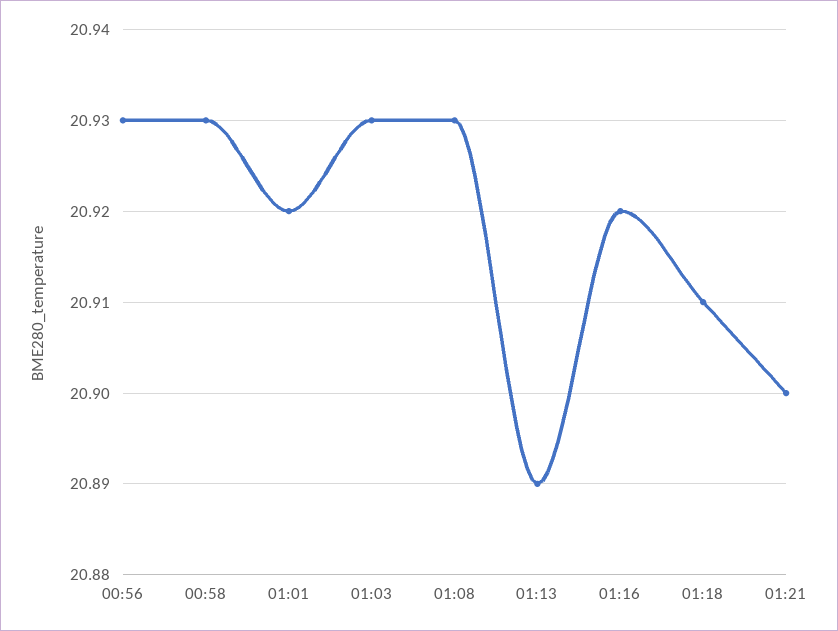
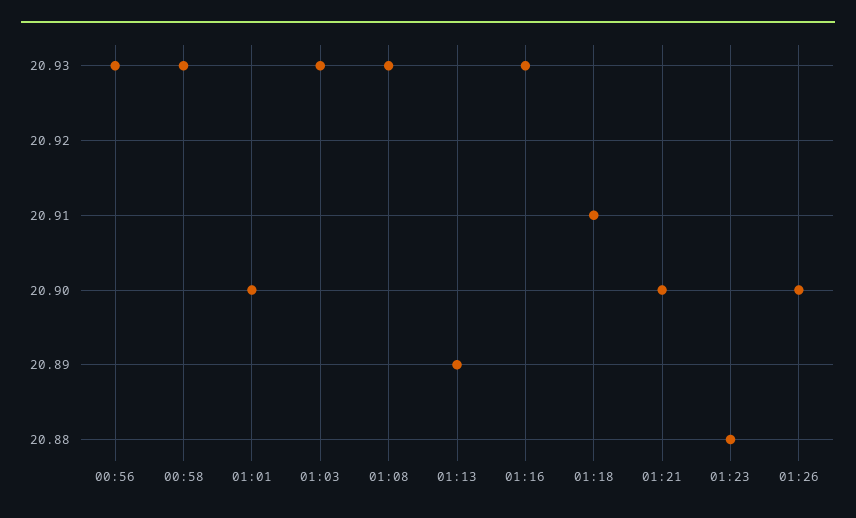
01:01: 20.92 -> 20.9
01:16: 20.92 -> 20.93
01:23: none -> 20.88
01:26: none -> 20.9

